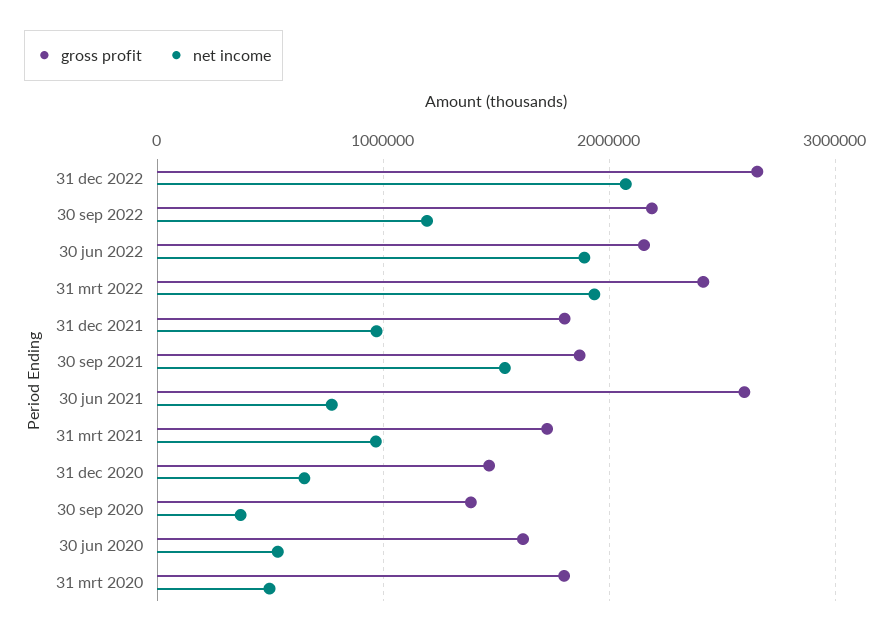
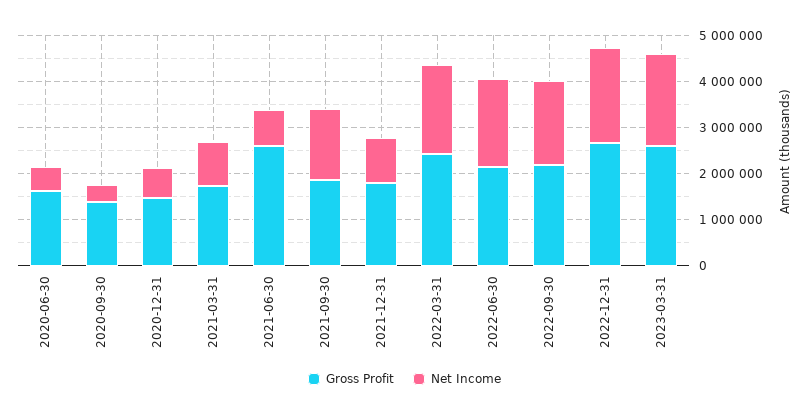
net income, 30 sep 2022: 1200000 -> 1800000
gross profit, 31 mrt 2020: 1800000 -> none
net income, 31 mrt 2020: 500000 -> none
gross profit, 2023-03-31: none -> 2600000
net income, 2023-03-31: none -> 2000000

